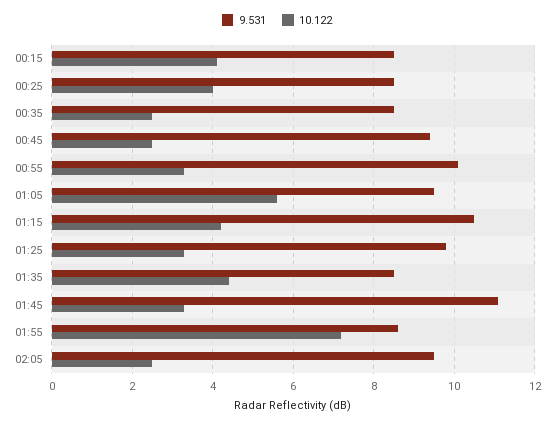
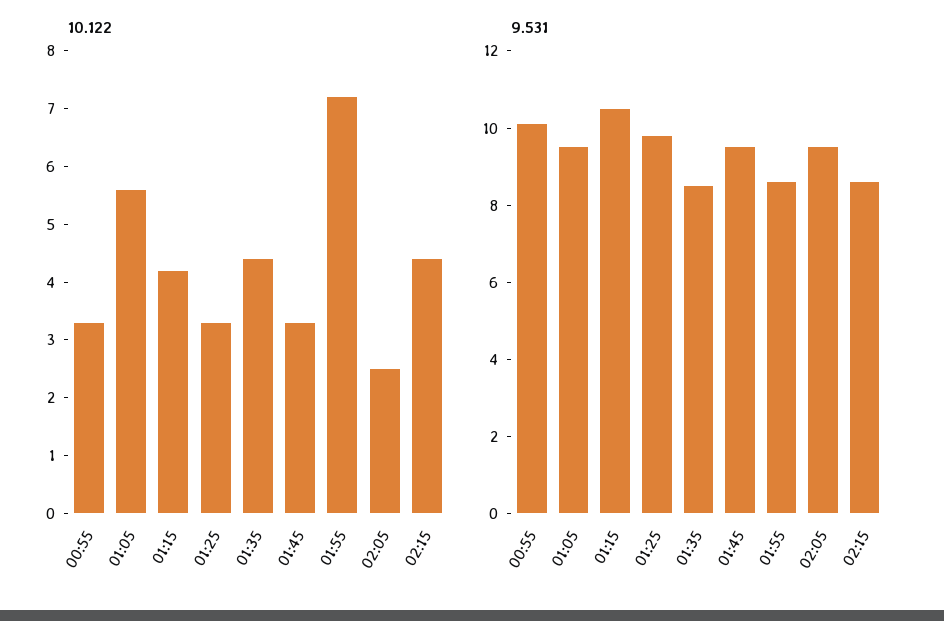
9.531, 00:15: 8.5 -> none
10.122, 00:15: 4 -> none
9.531, 00:25: 8.5 -> none
10.122, 00:25: 4 -> none
9.531, 00:35: 8.5 -> none
10.122, 00:35: 2.5 -> none
9.531, 00:45: 9.5 -> none
10.122, 00:45: 2.5 -> none
9.531, 01:45: 11 -> 9.5
10.122, 02:15: none -> 4.5
9.531, 02:15: none -> 8.5

